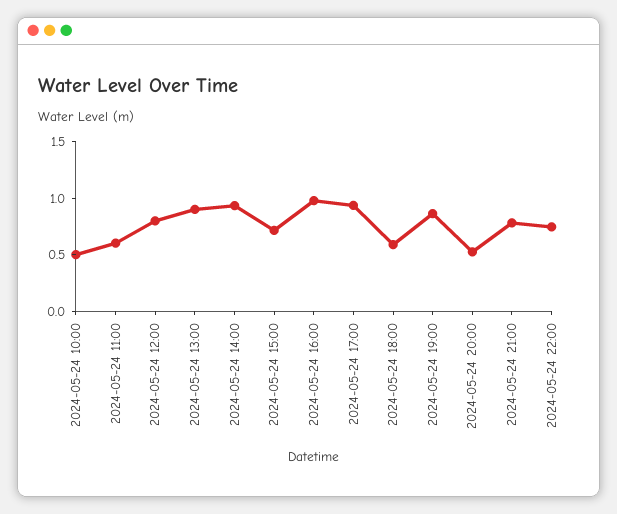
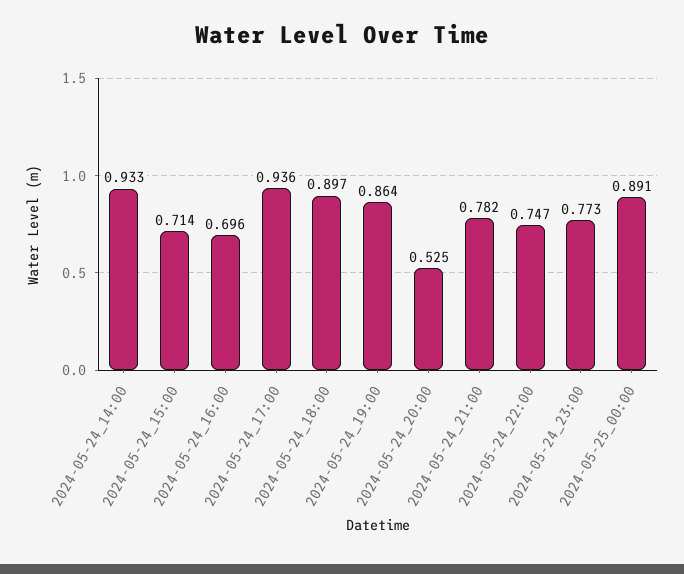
2024-05-24 10:00: 0.5 -> none
2024-05-24 11:00: 0.6 -> none
2024-05-24 12:00: 0.8 -> none
2024-05-24 13:00: 0.9 -> none
2024-05-24 16:00: 1 -> 0.696
2024-05-24 18:00: 0.6 -> 0.897
2024-05-24_23:00: none -> 0.773
2024-05-25_00:00: none -> 0.891

